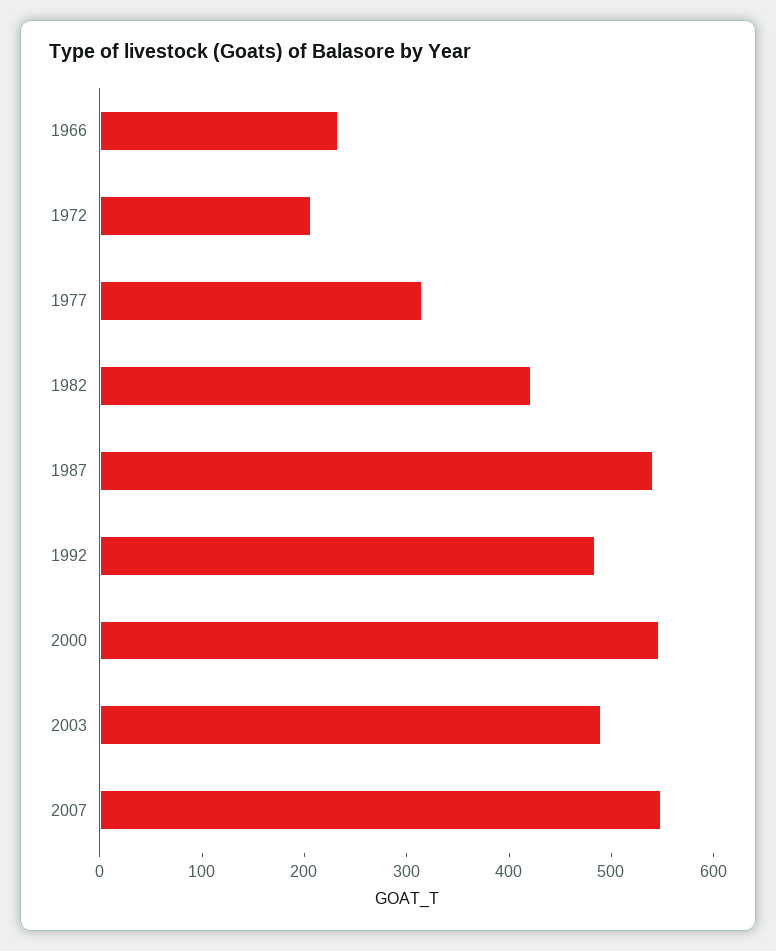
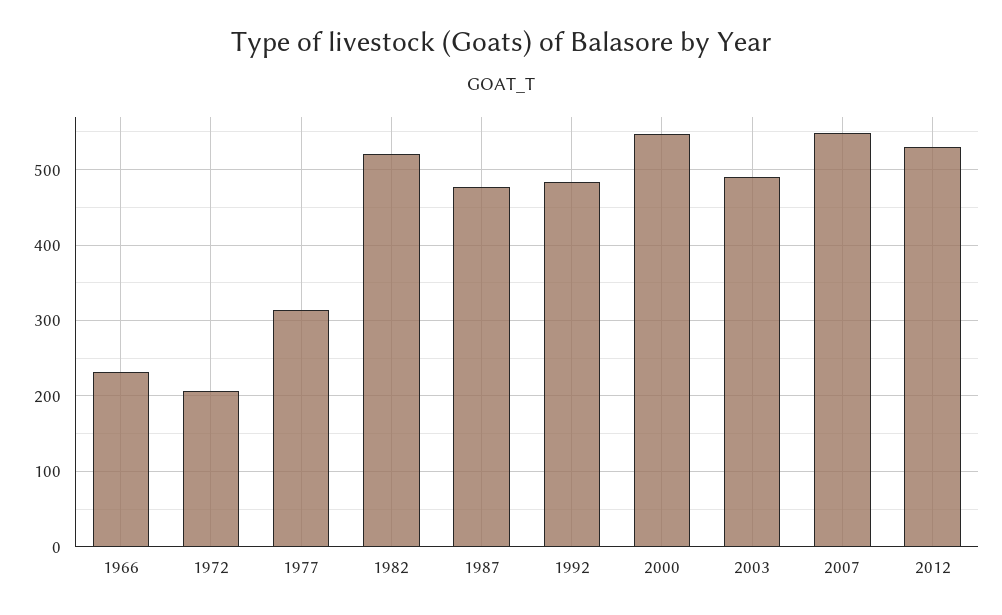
1982: 420 -> 520
1987: 540 -> 480
2012: none -> 530

